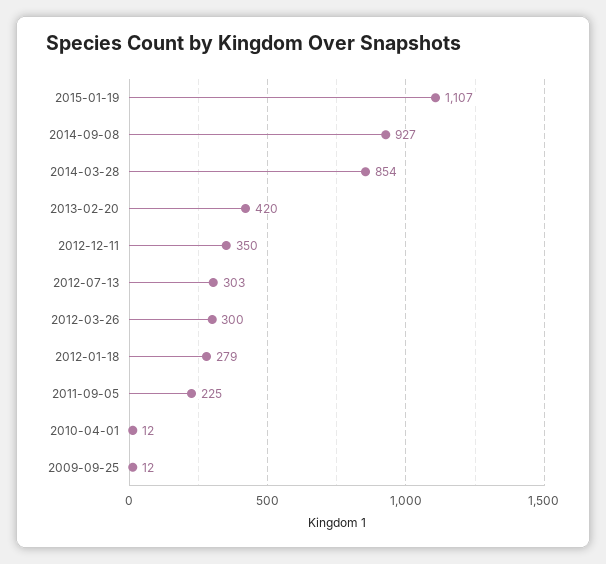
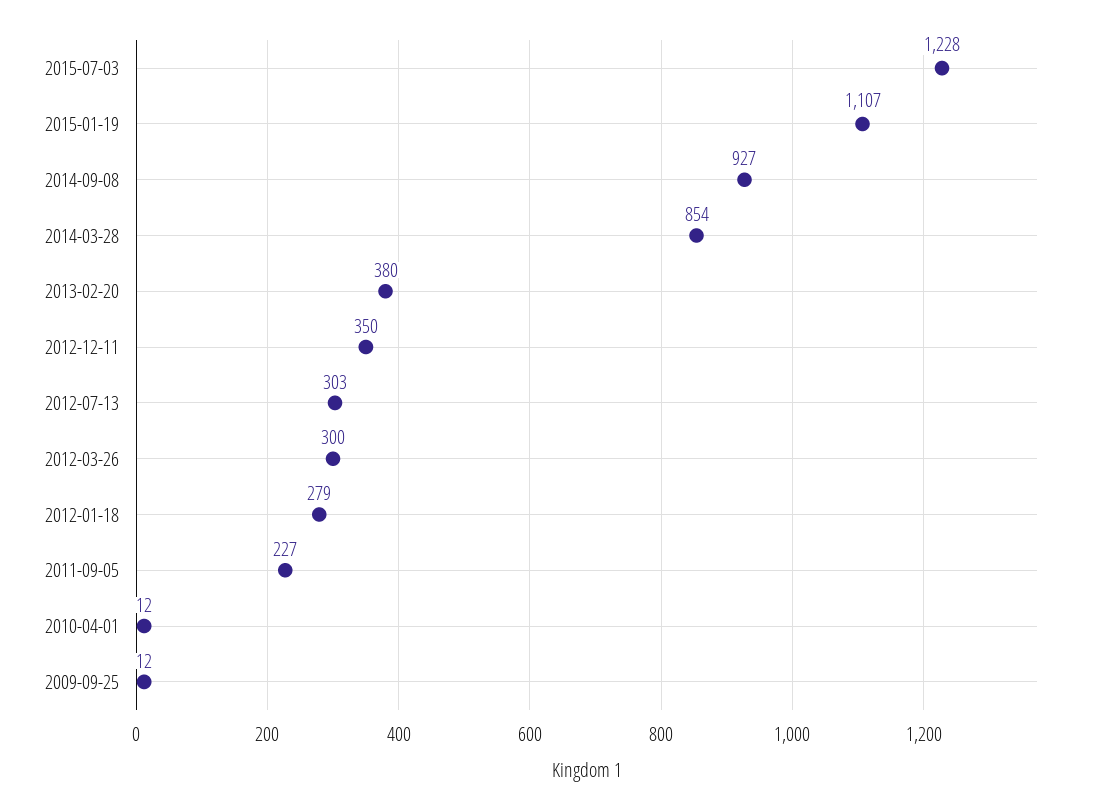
2013-02-20: 420 -> 380
2011-09-05: 225 -> 227
2015-07-03: none -> 1228

